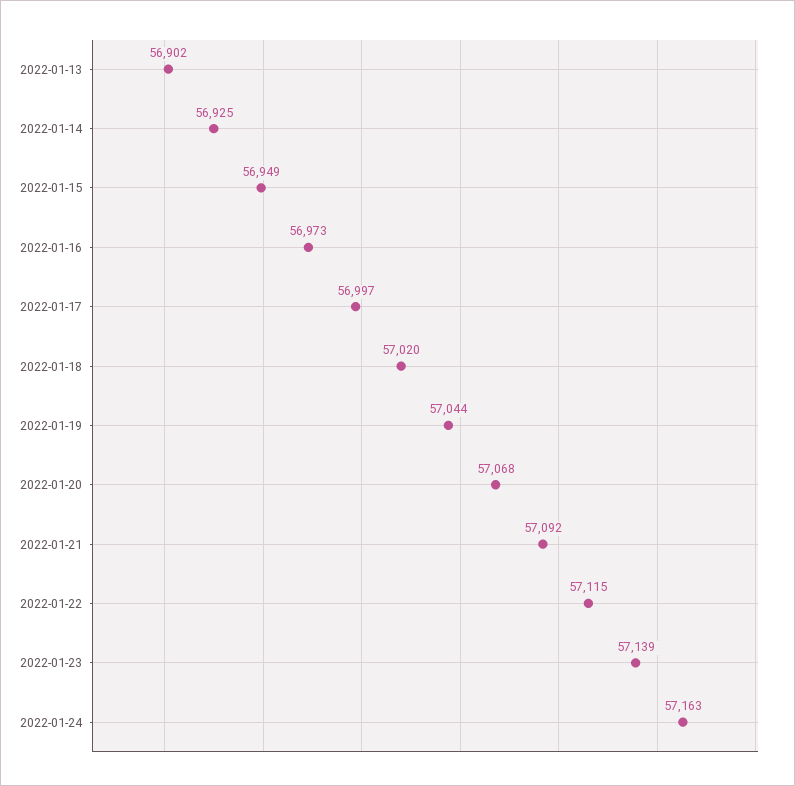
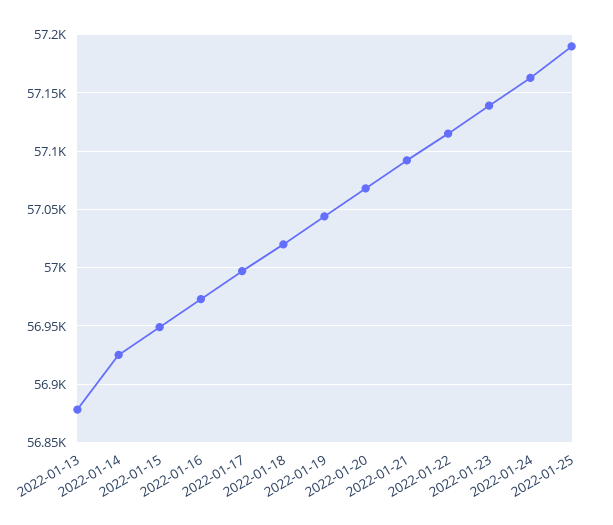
2022-01-13: 56902 -> 56880
2022-01-25: none -> 57190

